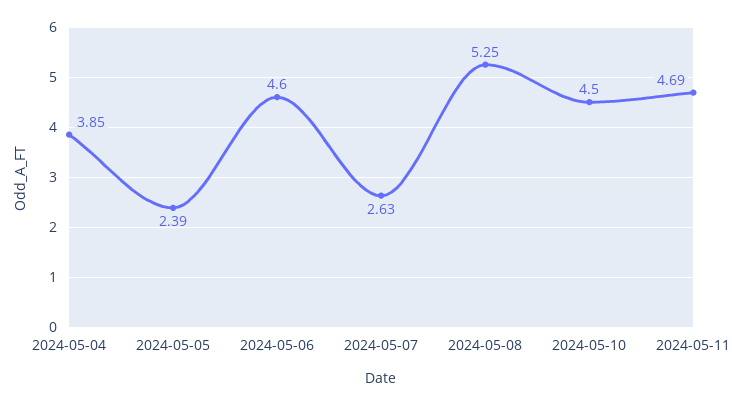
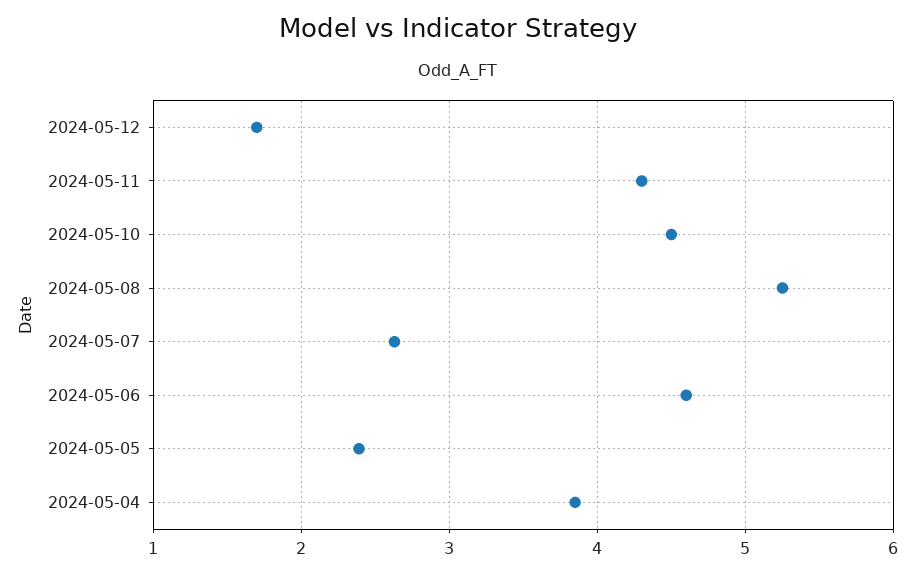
2024-05-11: 4.69 -> 4.3
2024-05-12: none -> 1.7

